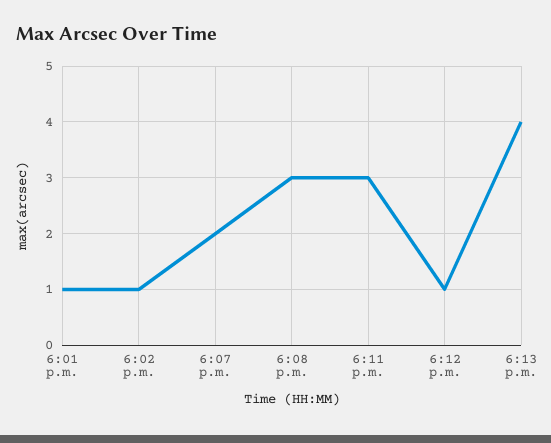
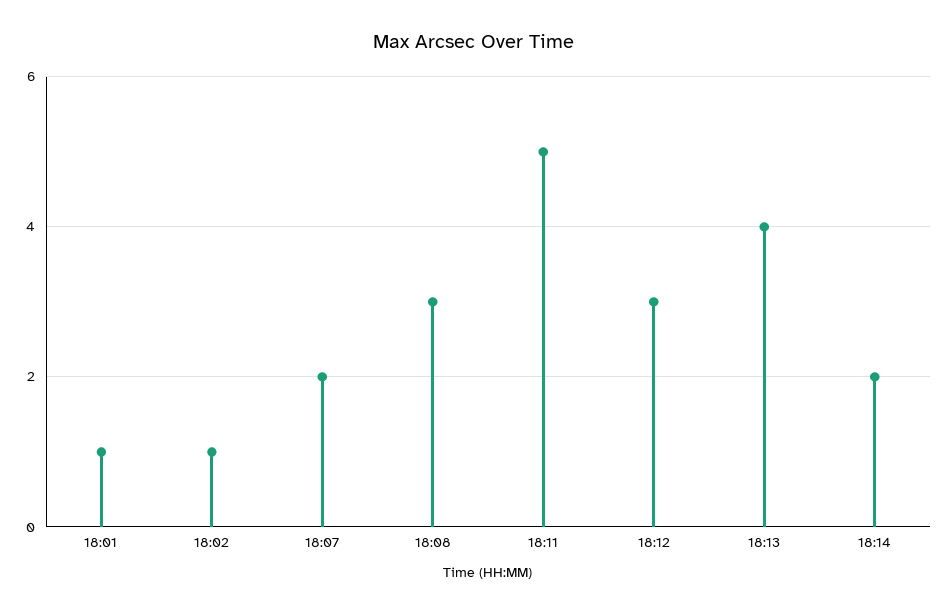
6:11 p.m.: 3 -> 5
6:12 p.m.: 1 -> 3
18:14: none -> 2

